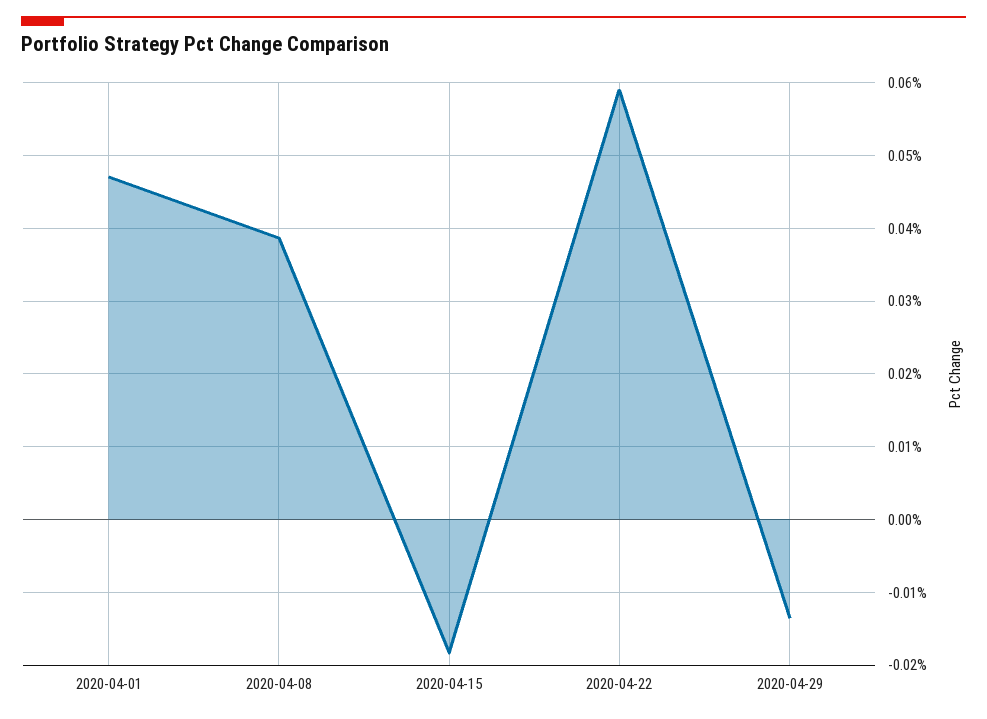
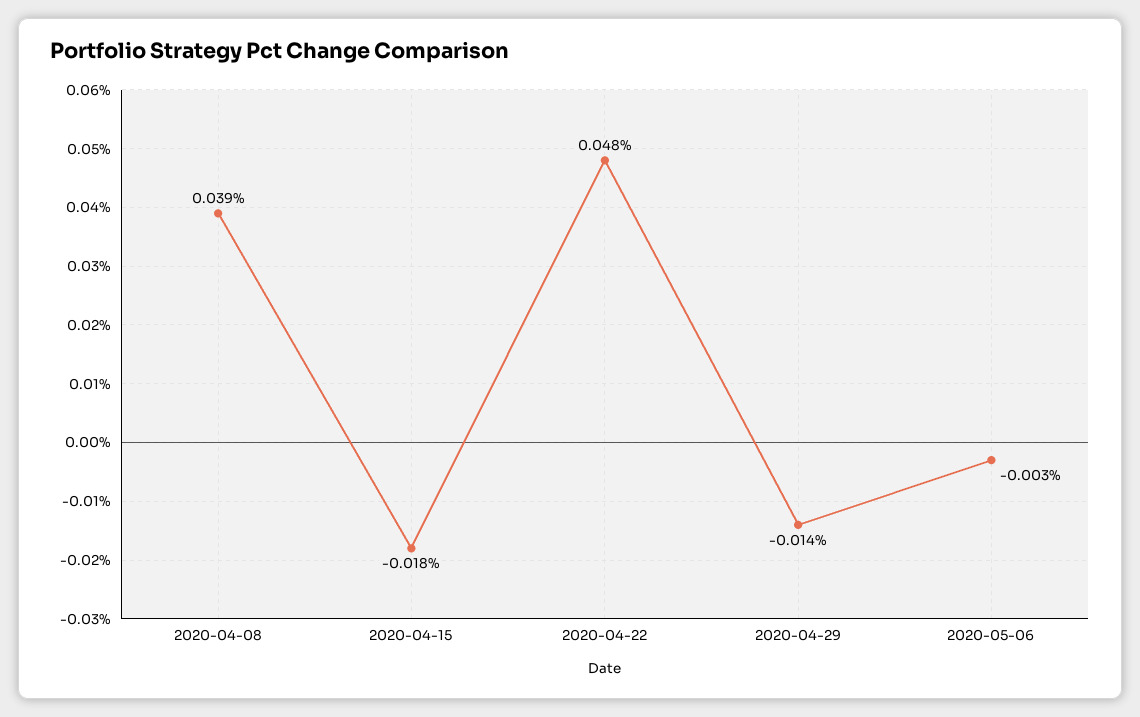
2020-04-01: 0.047 -> none
2020-04-22: 0.059 -> 0.048
2020-05-06: none -> -0.003

